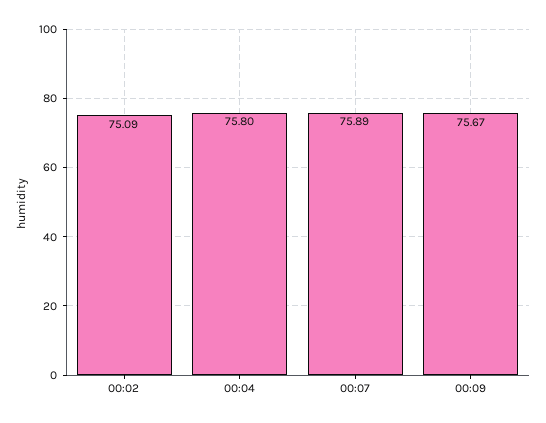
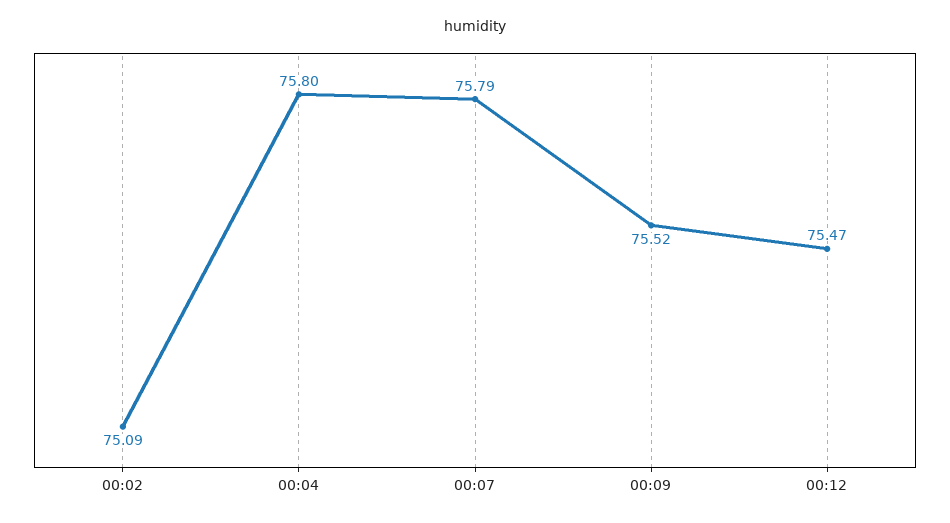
00:07: 75.89 -> 75.79
00:09: 75.67 -> 75.52
00:12: none -> 75.47

